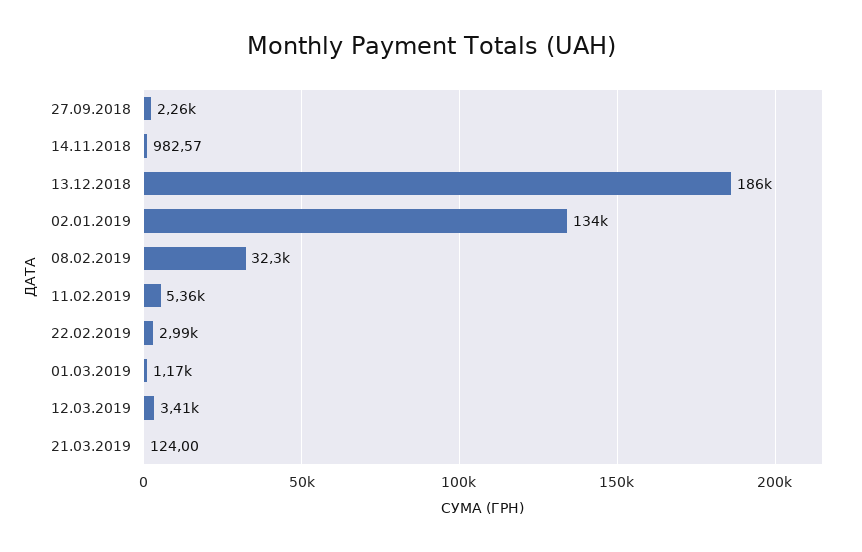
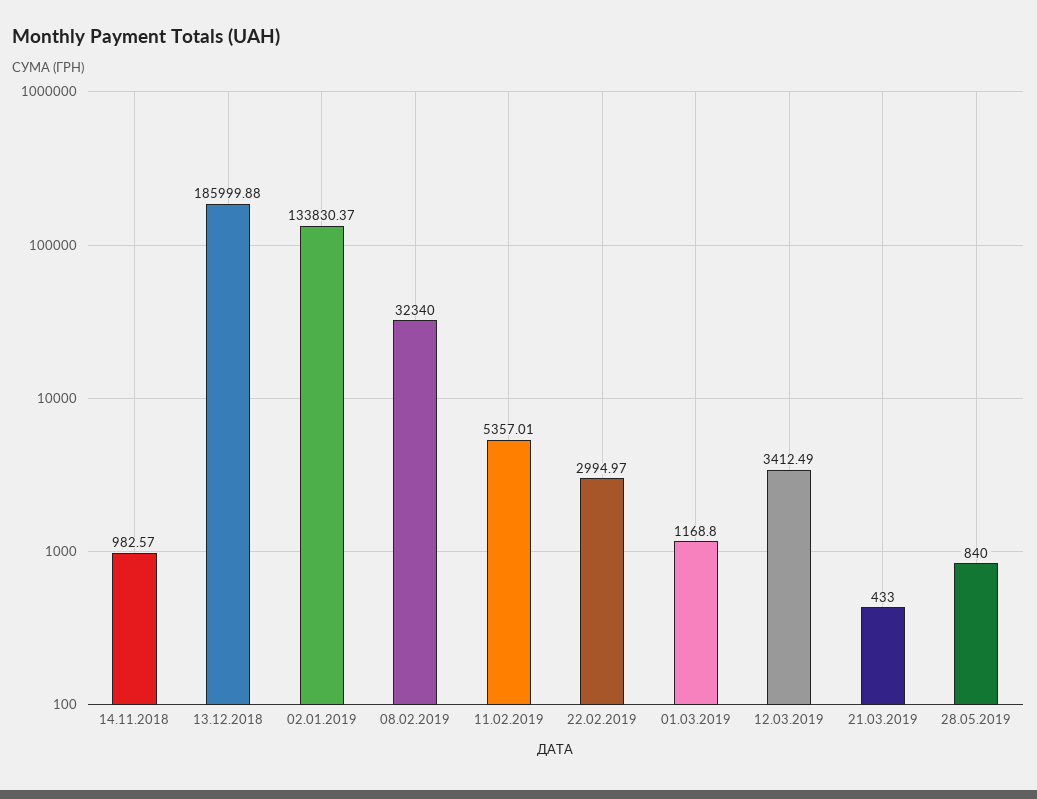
27.09.2018: 2260 -> none
21.03.2019: 124 -> 433
28.05.2019: none -> 840

